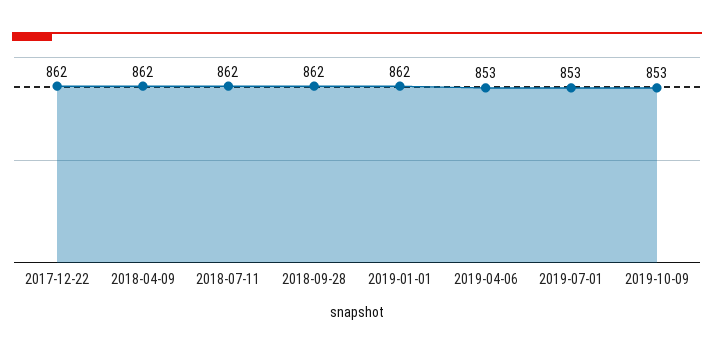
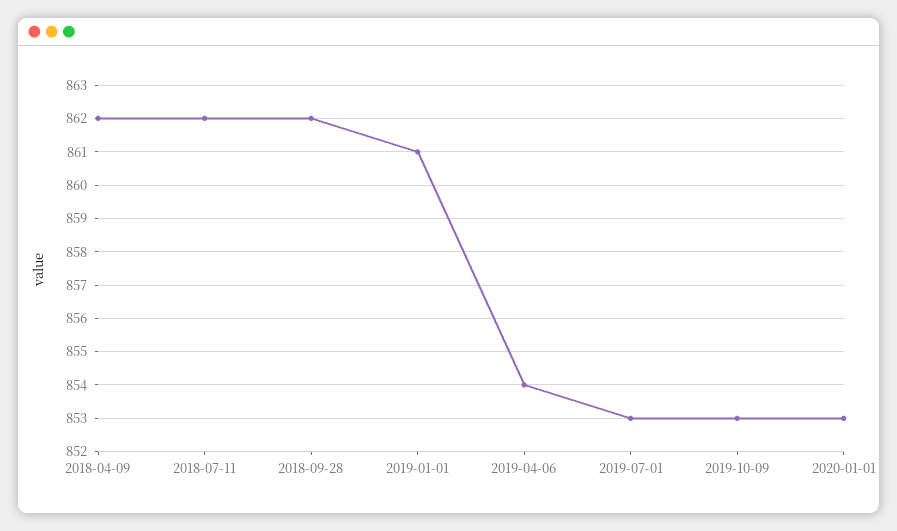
2017-12-22: 862 -> none
2019-01-01: 862 -> 861
2019-04-06: 853 -> 854
2020-01-01: none -> 853

